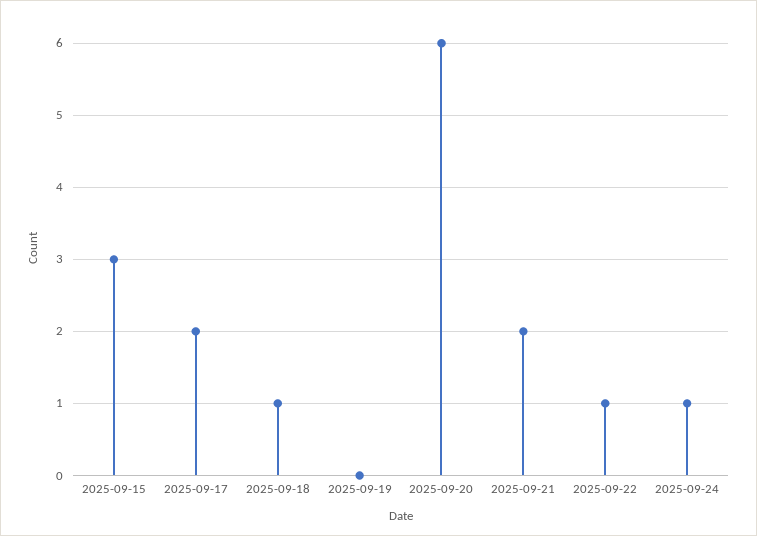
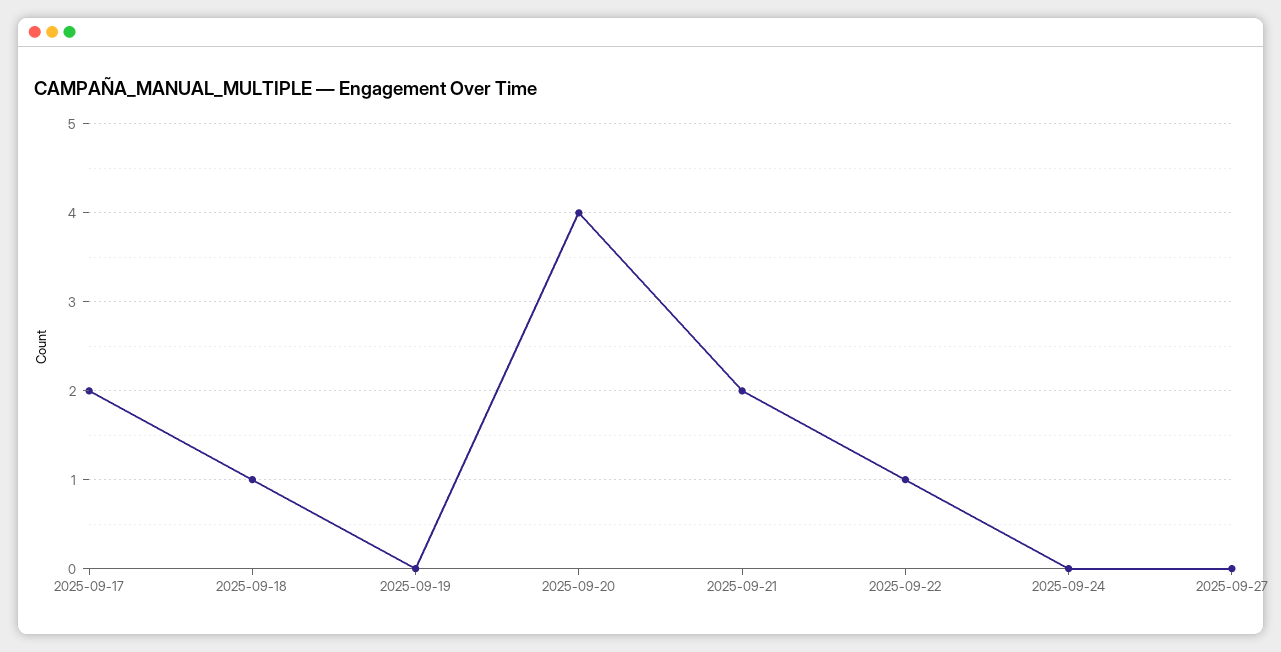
2025-09-15: 3 -> none
2025-09-20: 6 -> 4
2025-09-24: 1 -> 0
2025-09-27: none -> 0

